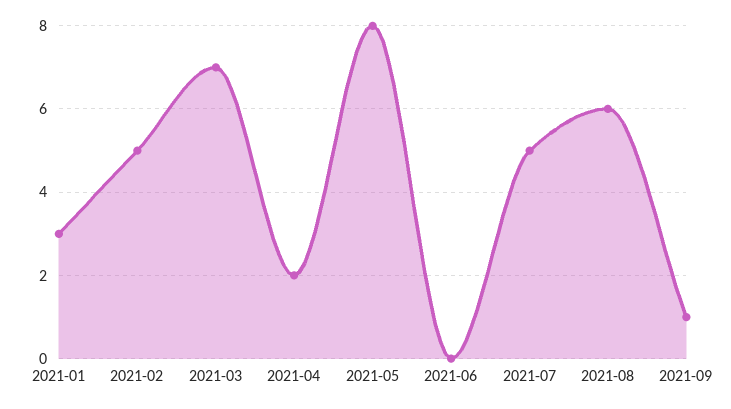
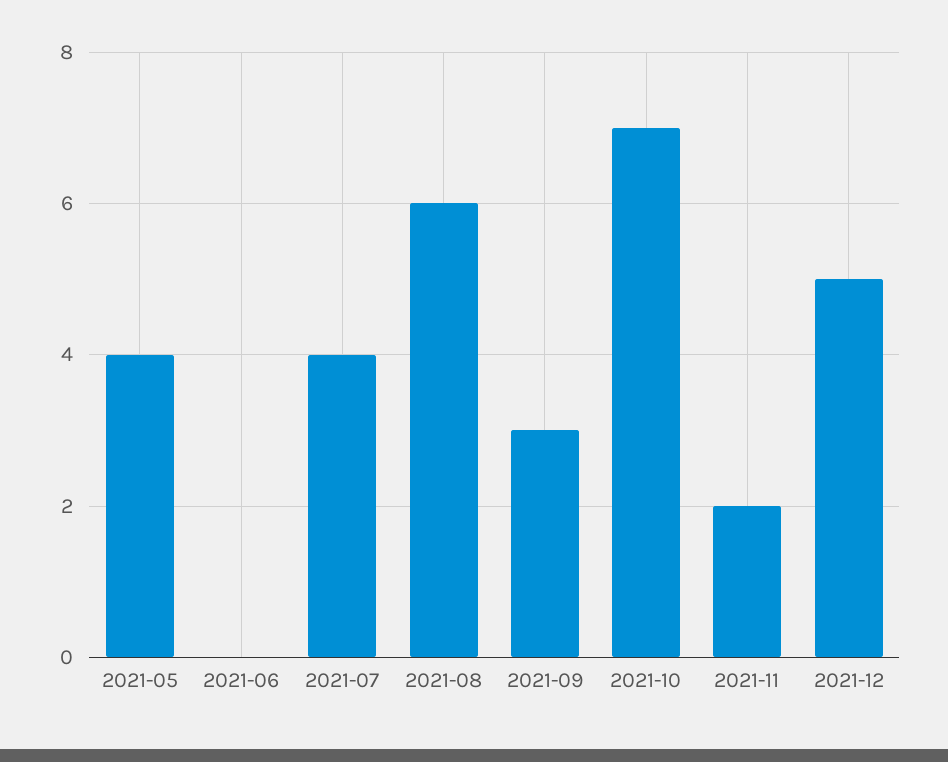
2021-01: 3 -> none
2021-02: 5 -> none
2021-03: 7 -> none
2021-04: 2 -> none
2021-05: 8 -> 4
2021-07: 5 -> 4
2021-09: 1 -> 3
2021-10: none -> 7
2021-11: none -> 2
2021-12: none -> 5

